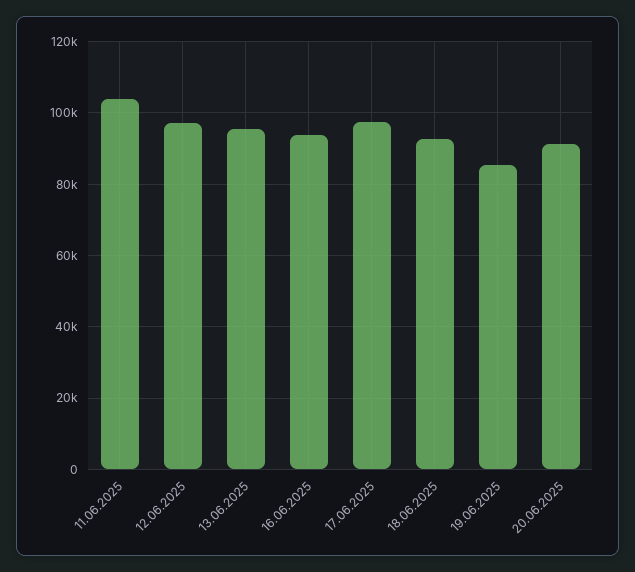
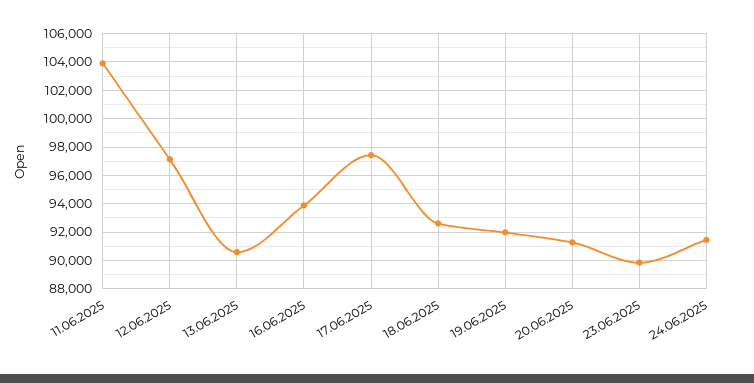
13.06.2025: 96000 -> 90500
19.06.2025: 86000 -> 92000
23.06.2025: none -> 90000
24.06.2025: none -> 91500

